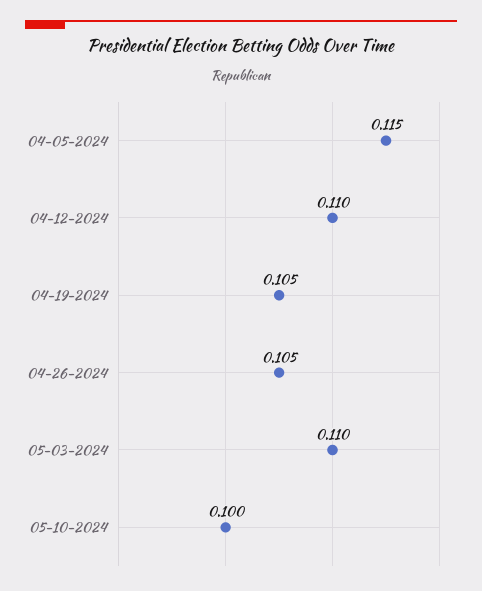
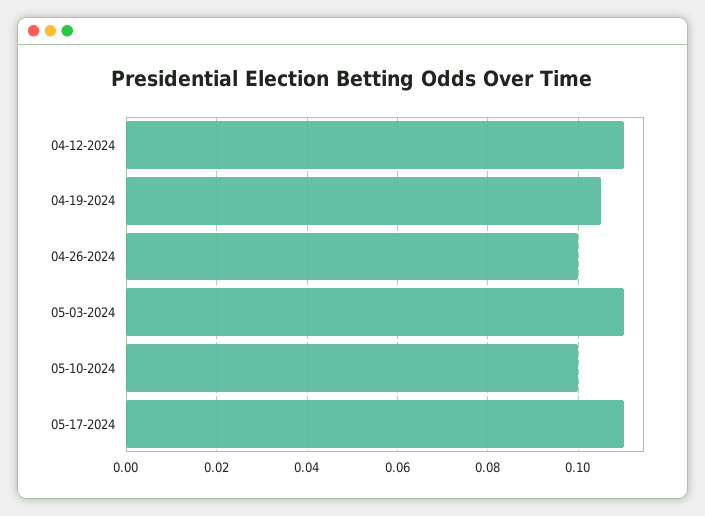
04-05-2024: 0.115 -> none
04-26-2024: 0.105 -> 0.1
05-17-2024: none -> 0.11

